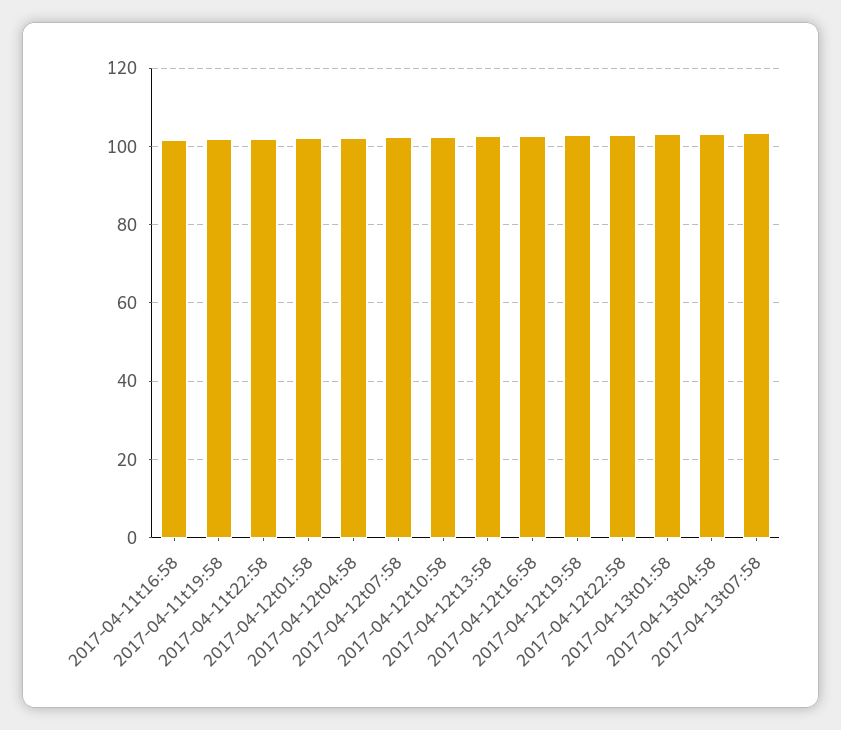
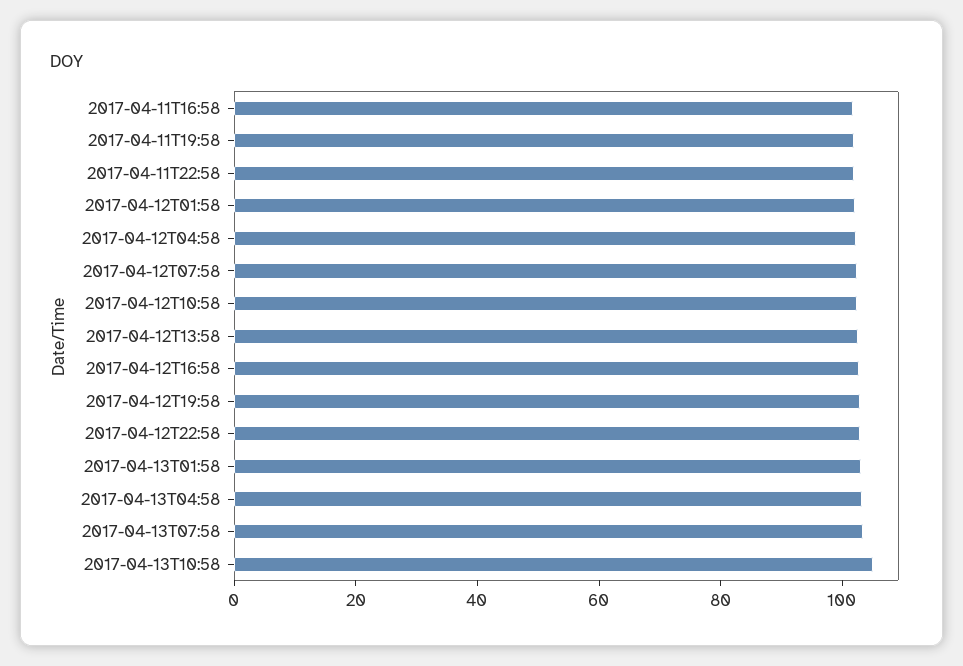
2017-04-13T10:58: none -> 105

